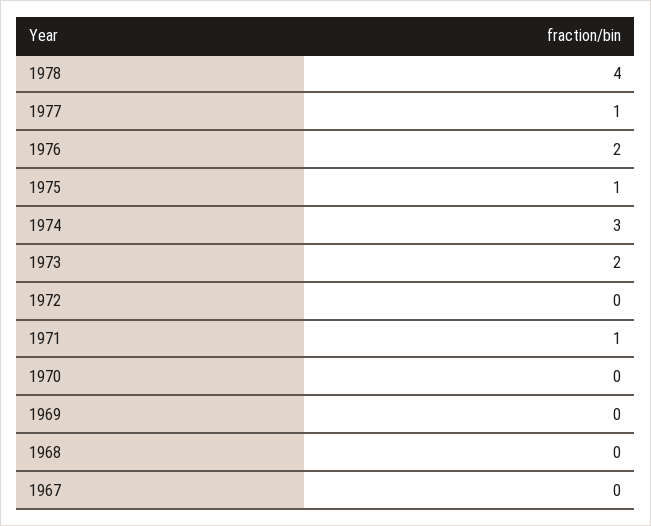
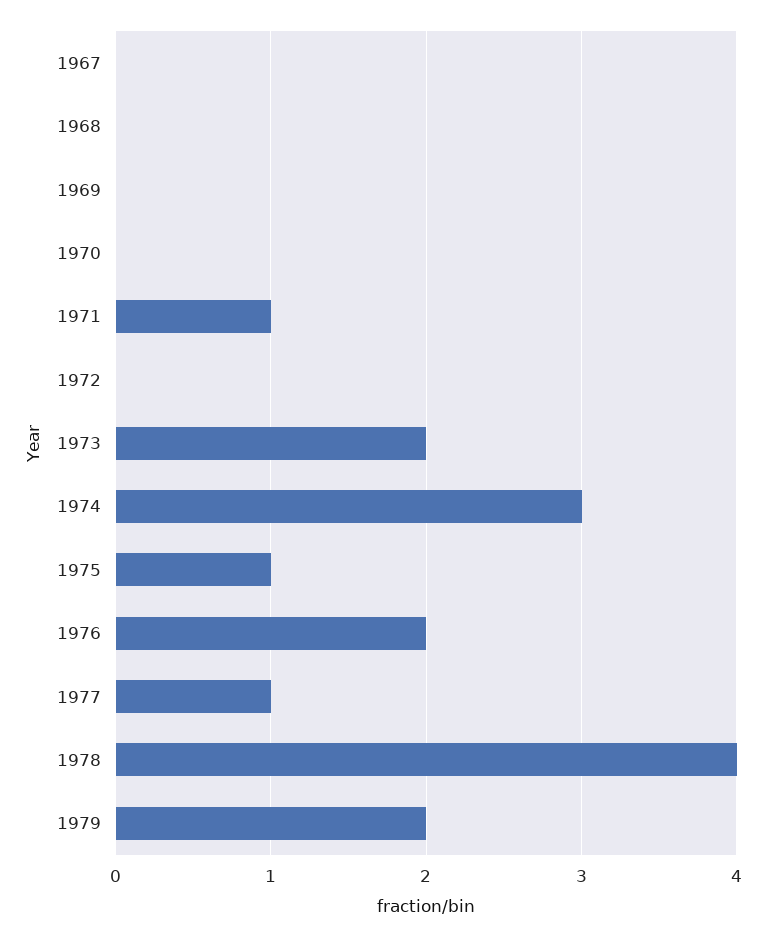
1979: none -> 2

